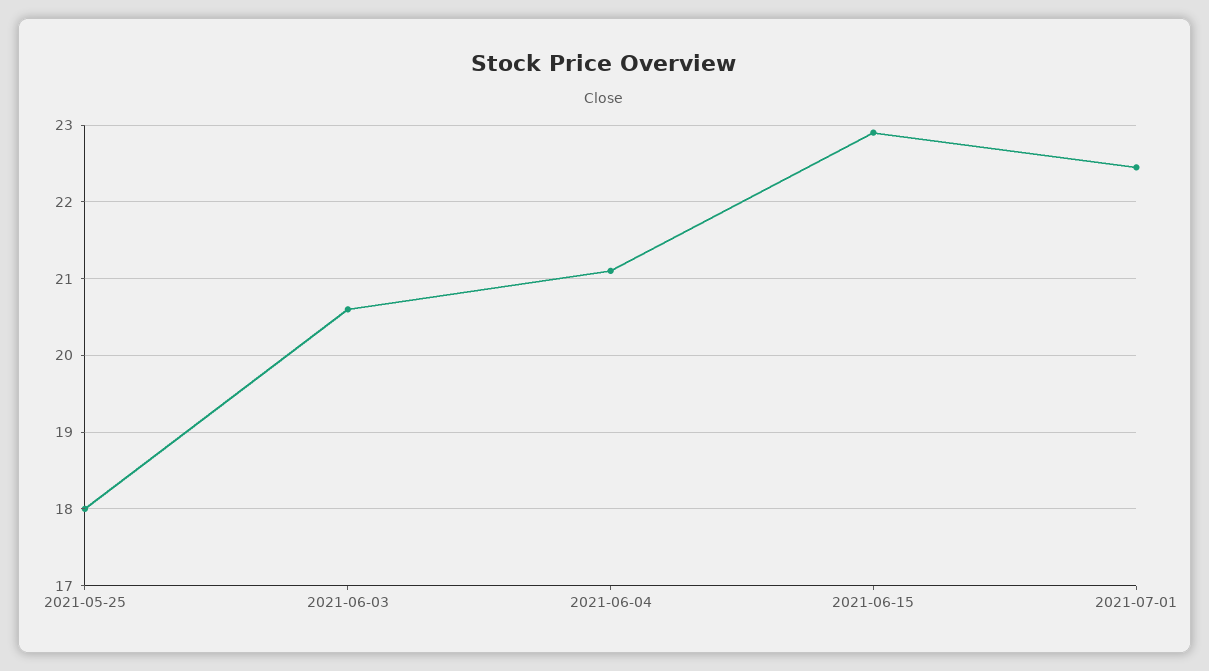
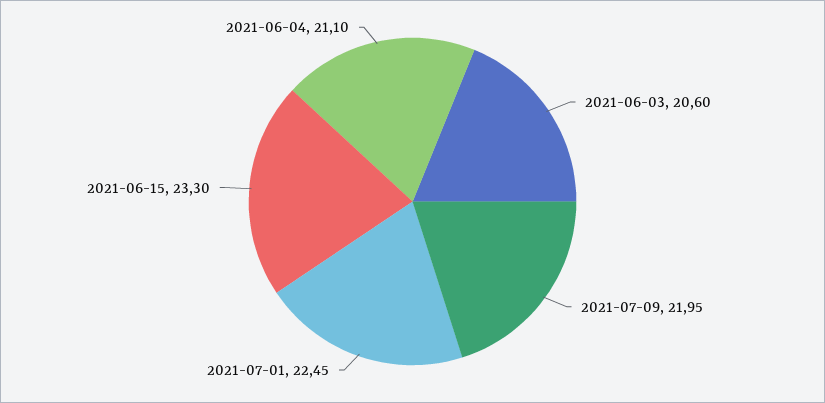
2021-05-25: 18 -> none
2021-06-15: 22.9 -> 23.3
2021-07-09: none -> 21.95

